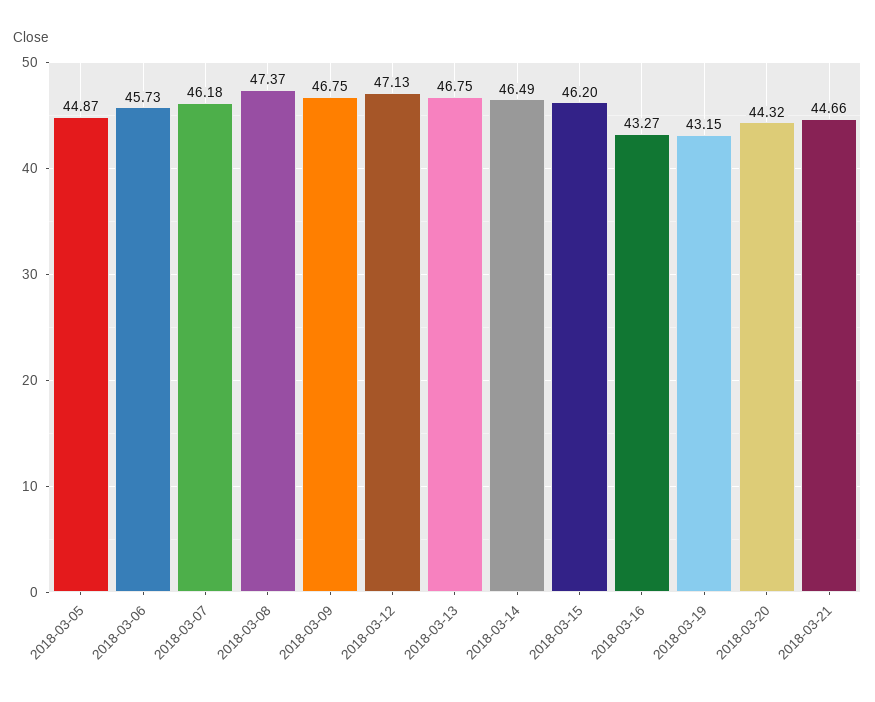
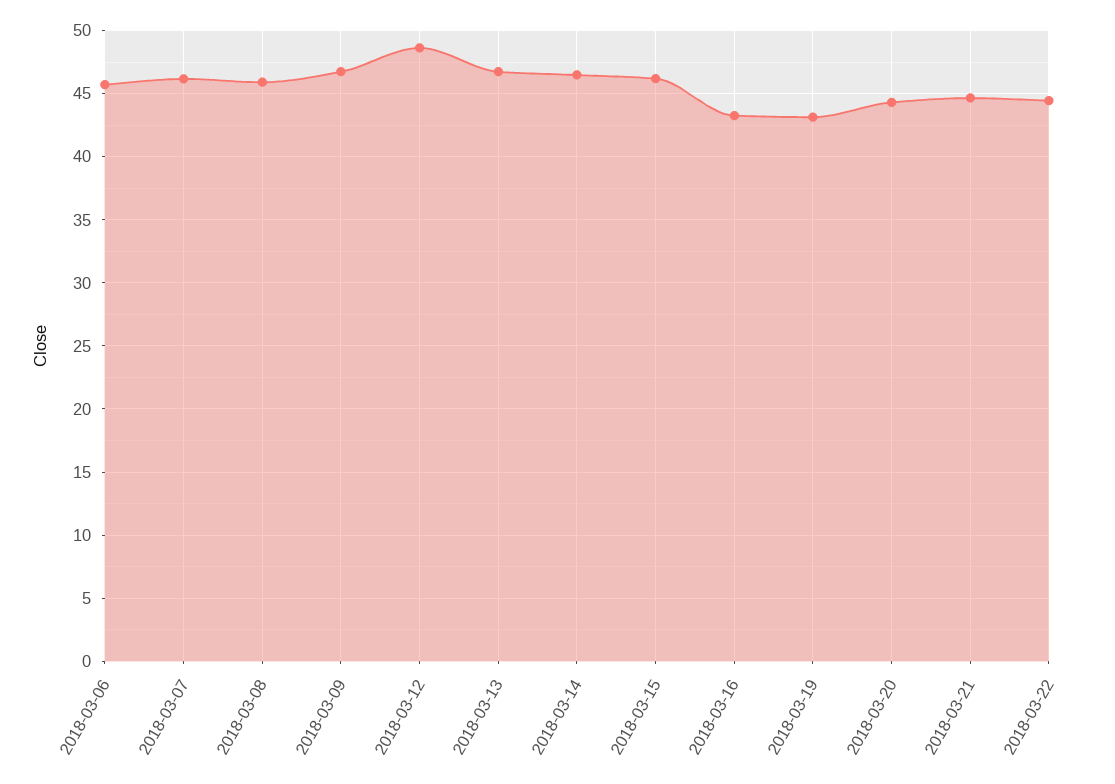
2018-03-05: 44.87 -> none
2018-03-08: 47.37 -> 46
2018-03-12: 47.13 -> 48.5
2018-03-22: none -> 44.5

